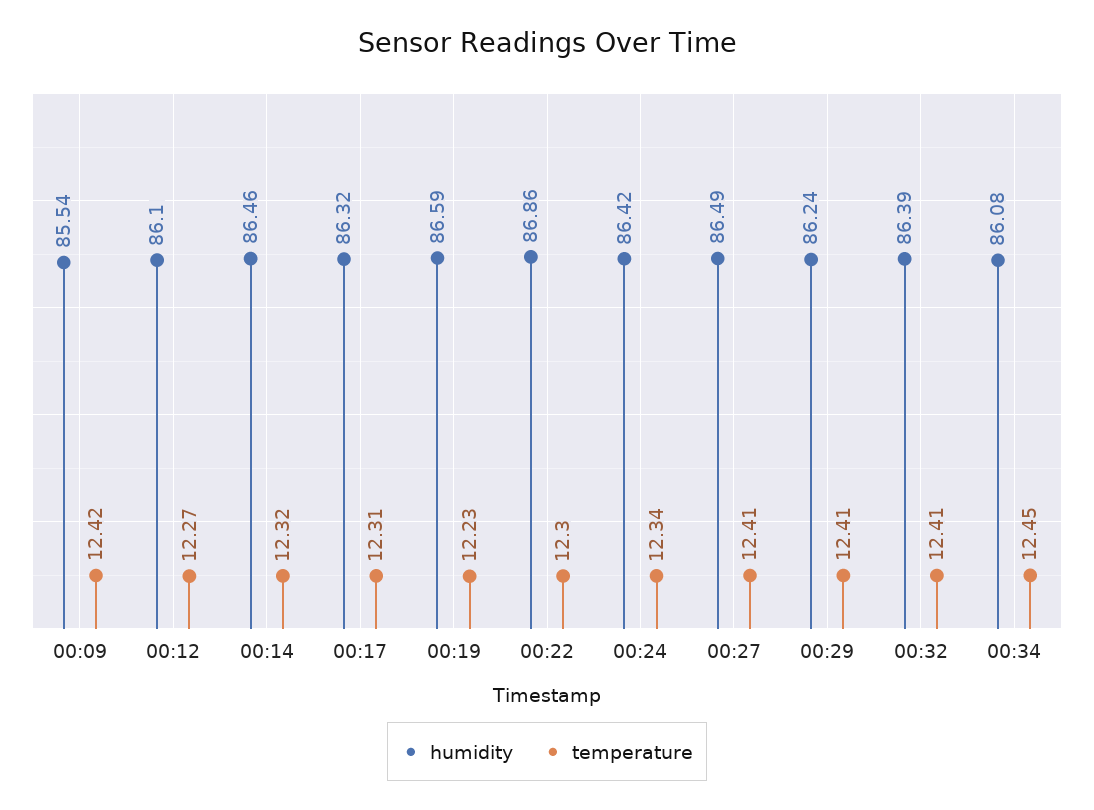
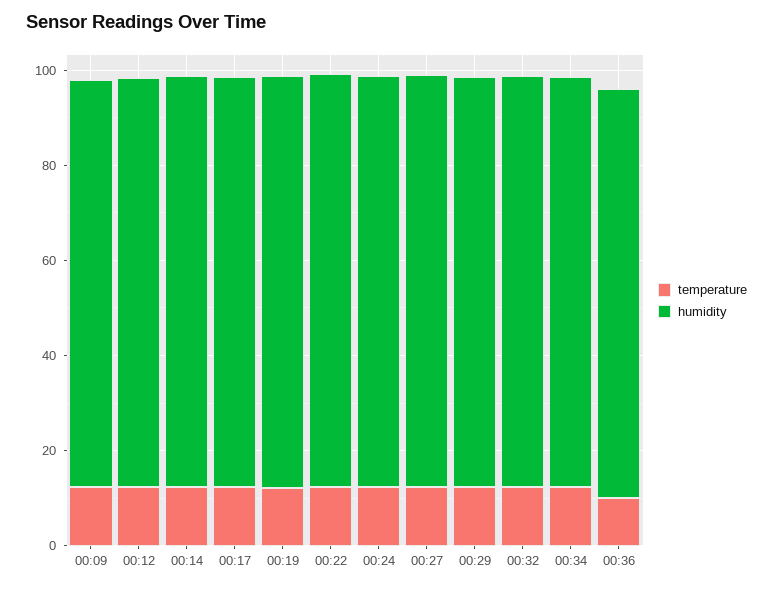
temperature, 00:36: none -> 10
humidity, 00:36: none -> 85

